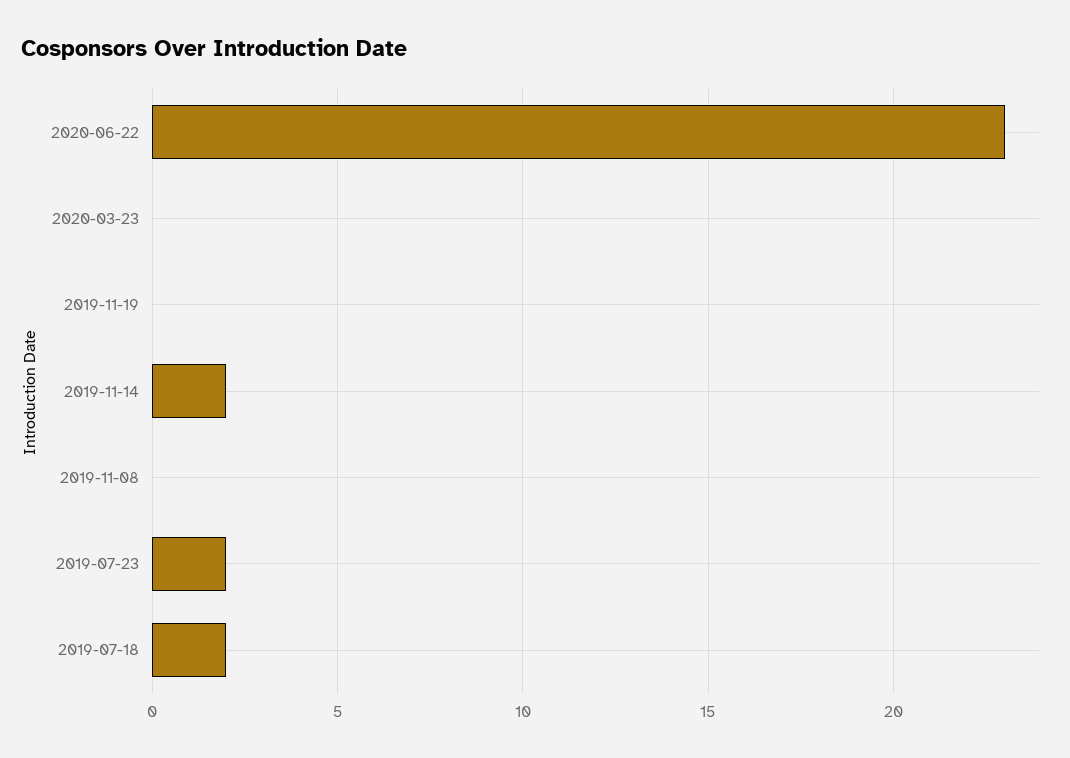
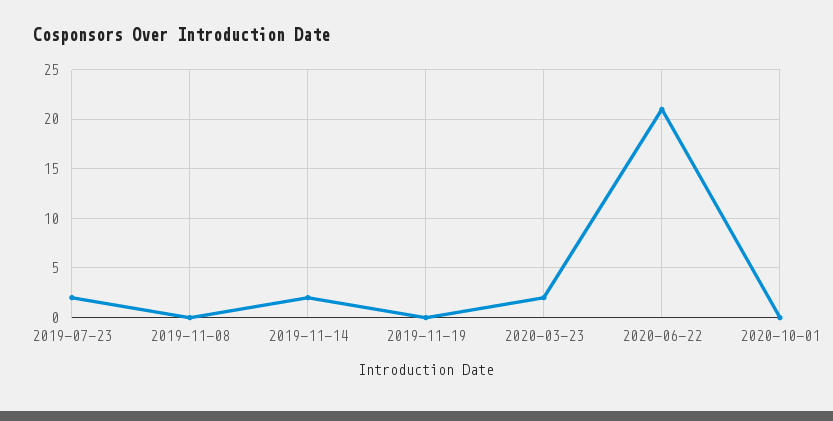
2020-06-22: 23 -> 21
2020-03-23: 0 -> 2
2019-07-18: 2 -> none
2020-10-01: none -> 0

